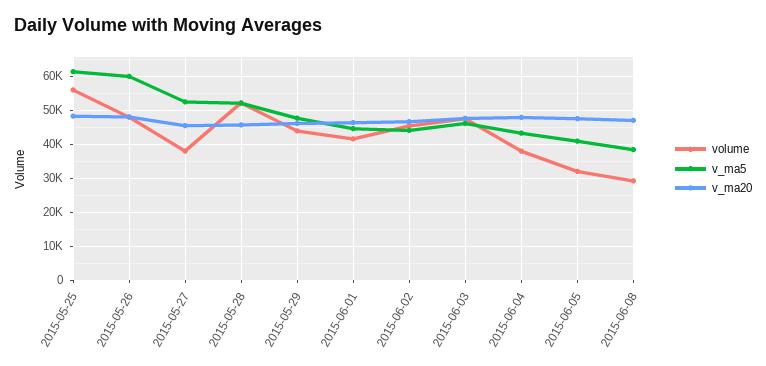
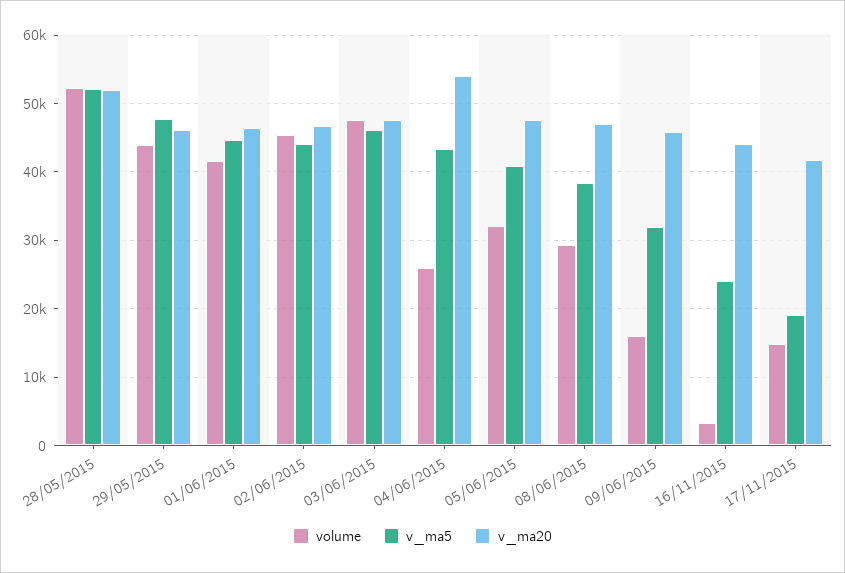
volume, 2015-05-25: 56000 -> none
v_ma5, 2015-05-25: 62000 -> none
v_ma20, 2015-05-25: 48000 -> none
volume, 2015-05-26: 48000 -> none
v_ma5, 2015-05-26: 60000 -> none
v_ma20, 2015-05-26: 48000 -> none
volume, 2015-05-27: 38000 -> none
v_ma5, 2015-05-27: 52000 -> none
v_ma20, 2015-05-27: 46000 -> none
v_ma20, 2015-05-28: 46000 -> 52000
volume, 2015-06-04: 38000 -> 26000
v_ma20, 2015-06-04: 48000 -> 54000
volume, 09/06/2015: none -> 16000
v_ma5, 09/06/2015: none -> 32000
v_ma20, 09/06/2015: none -> 46000
volume, 16/11/2015: none -> 3000
v_ma5, 16/11/2015: none -> 24000
v_ma20, 16/11/2015: none -> 44000
volume, 17/11/2015: none -> 15000
v_ma5, 17/11/2015: none -> 19000
v_ma20, 17/11/2015: none -> 42000

